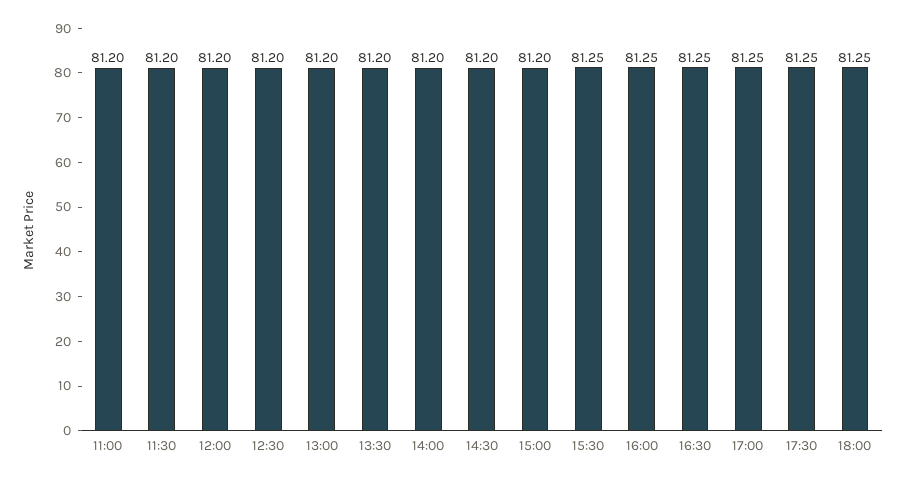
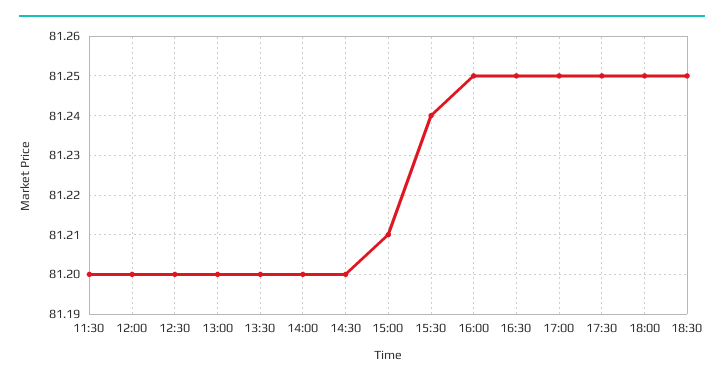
11:00: 81.2 -> none
15:00: 81.2 -> 81.21
15:30: 81.25 -> 81.24
18:30: none -> 81.25

